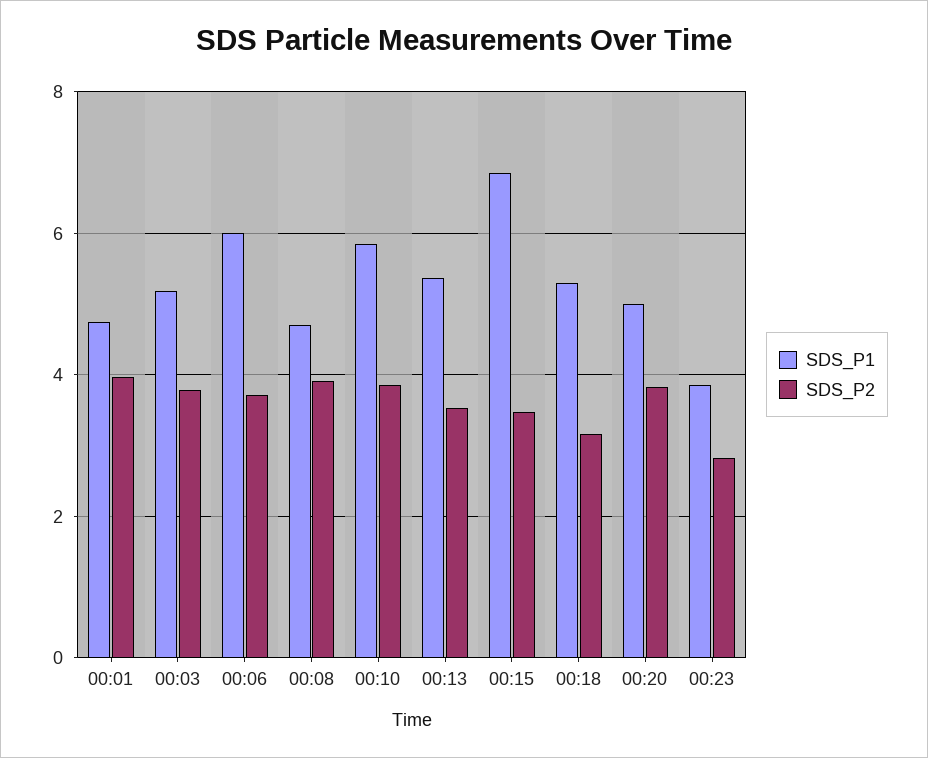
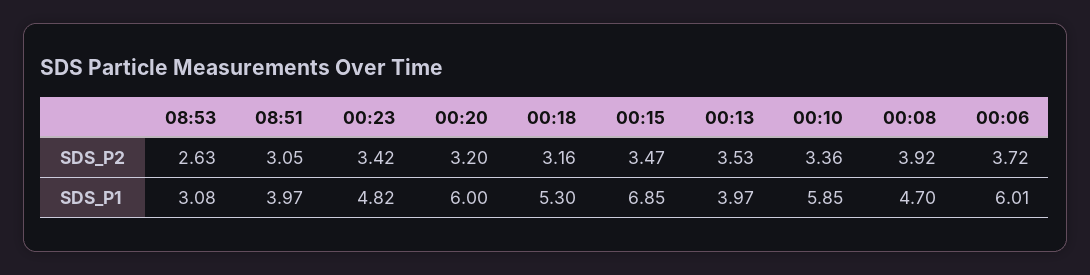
SDS_P1, 00:01: 4.8 -> none
SDS_P2, 00:01: 4 -> none
SDS_P1, 00:03: 5.2 -> none
SDS_P2, 00:03: 3.8 -> none
SDS_P2, 00:10: 3.8 -> 3.36
SDS_P1, 00:13: 5.4 -> 3.97
SDS_P1, 00:20: 5 -> 6
SDS_P2, 00:20: 3.8 -> 3.2
SDS_P1, 00:23: 3.8 -> 4.82
SDS_P2, 00:23: 2.8 -> 3.42
SDS_P2, 08:53: none -> 2.63
SDS_P2, 08:51: none -> 3.05
SDS_P1, 08:53: none -> 3.08
SDS_P1, 08:51: none -> 3.97

